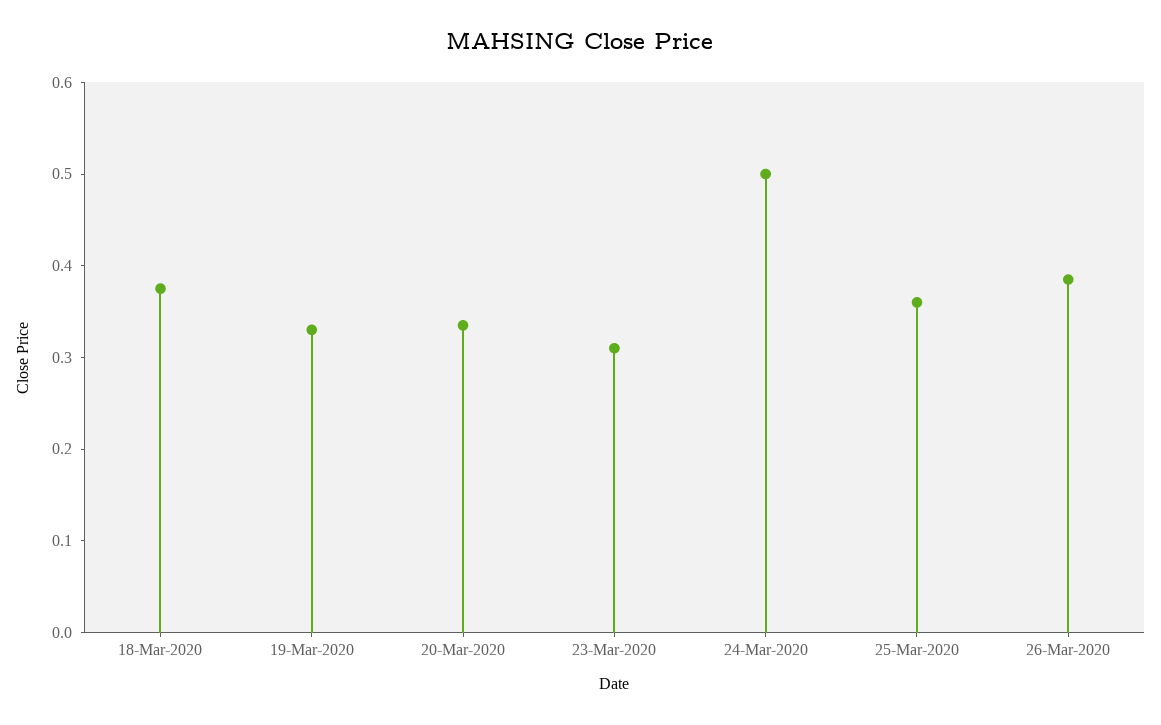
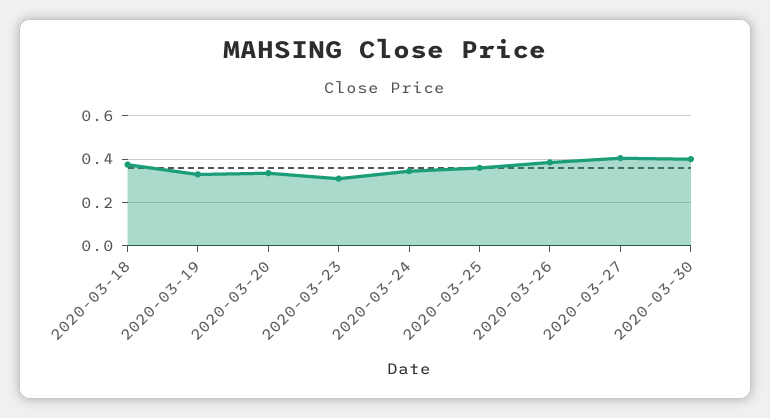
24-Mar-2020: 0.5 -> 0.35
2020-03-27: none -> 0.4
2020-03-30: none -> 0.4

